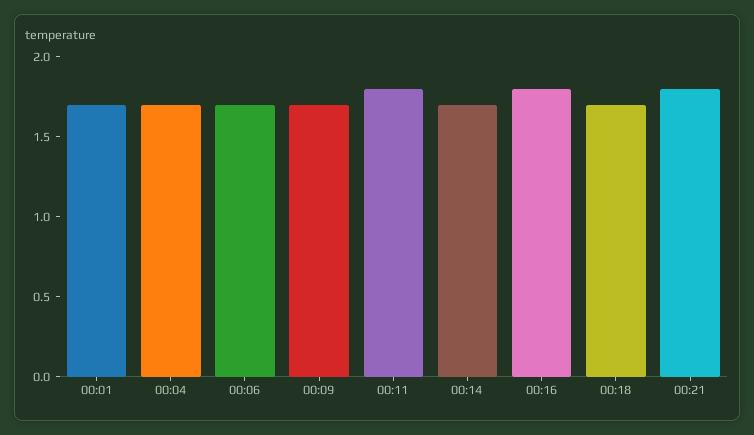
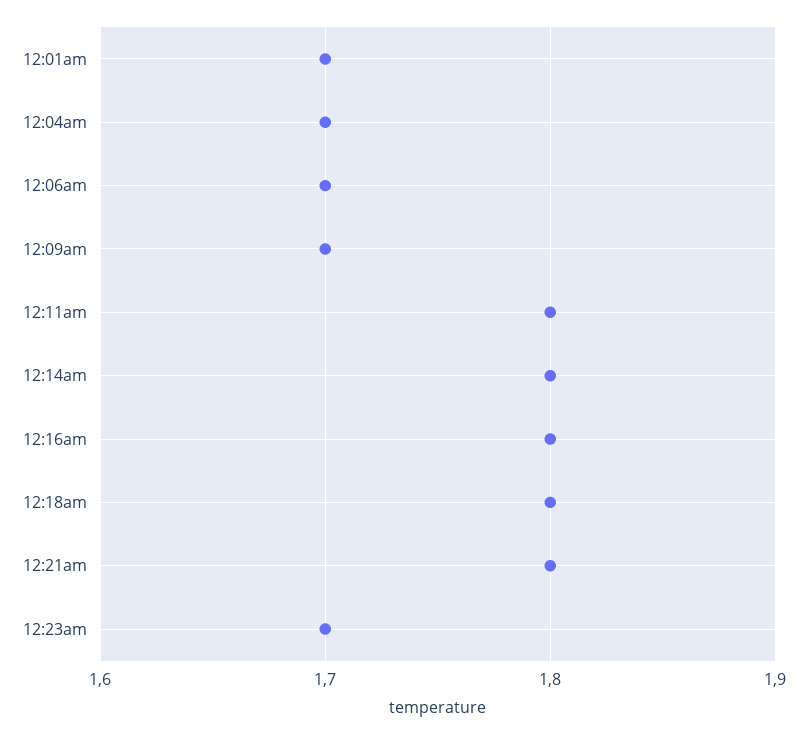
00:14: 1.7 -> 1.8
00:18: 1.7 -> 1.8
12:23am: none -> 1.7

